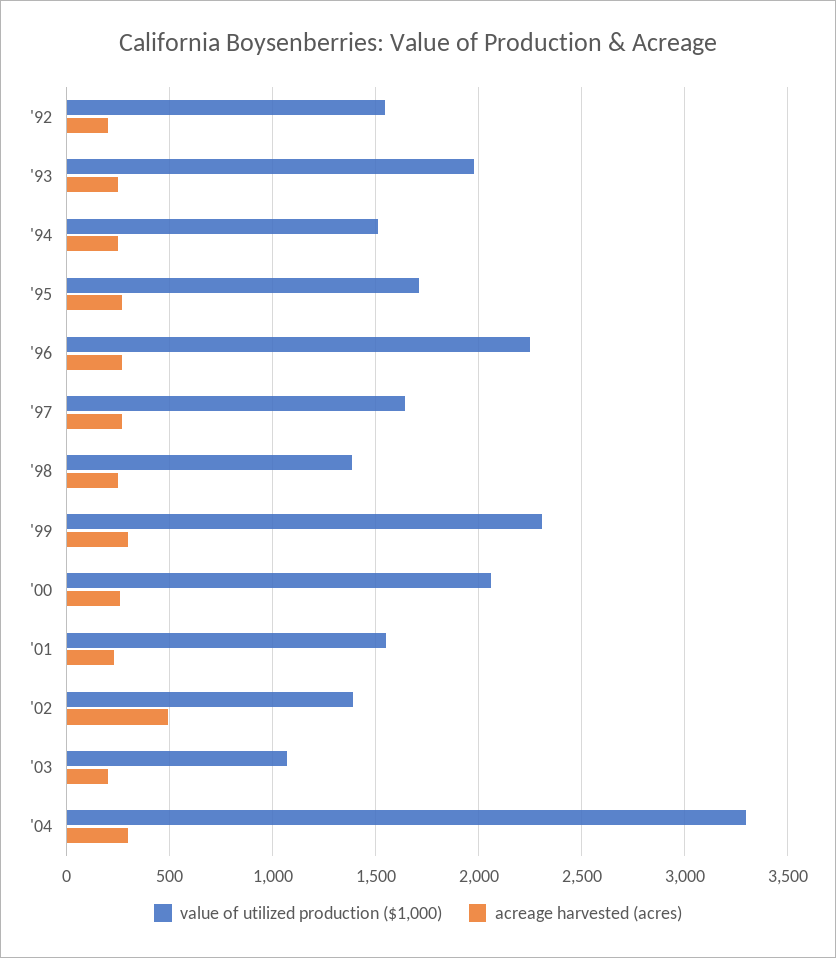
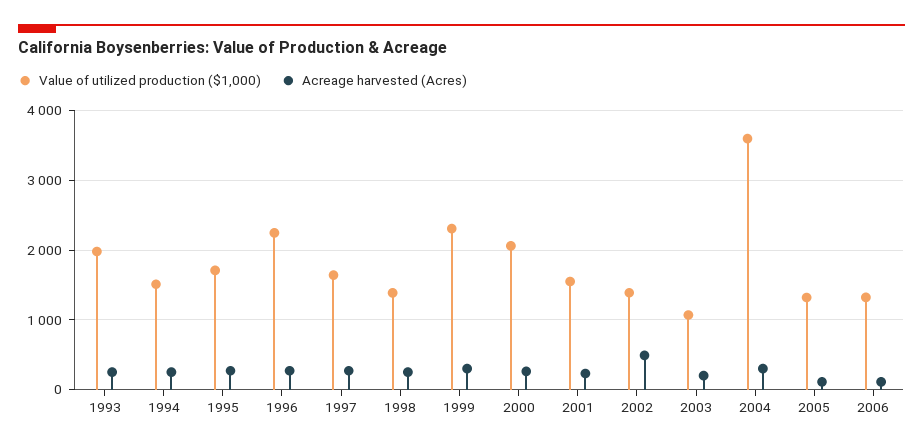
value of utilized production ($1,000), '92: 1550 -> none
acreage harvested (acres), '92: 200 -> none
value of utilized production ($1,000), '04: 3300 -> 3600
value of utilized production ($1,000), 2005: none -> 1300
acreage harvested (acres), 2005: none -> 100
value of utilized production ($1,000), 2006: none -> 1300
acreage harvested (acres), 2006: none -> 100

